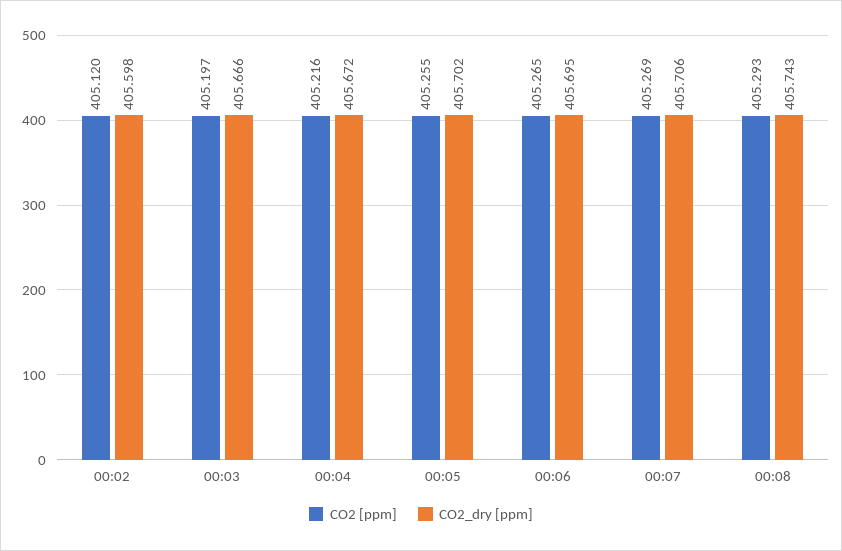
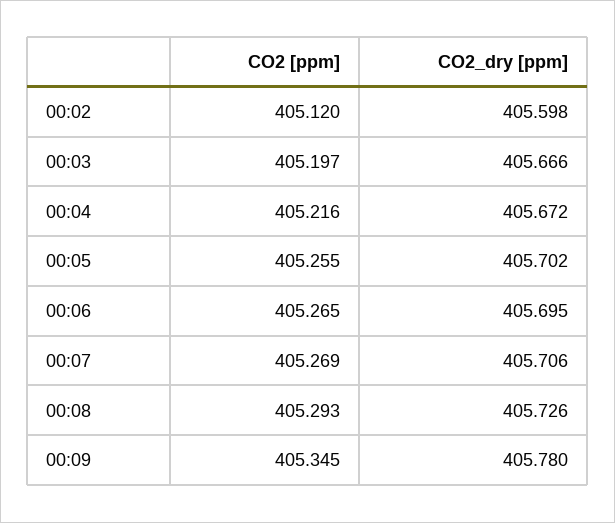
CO2_dry [ppm], 00:08: 405.743 -> 405.726
CO2 [ppm], 00:09: none -> 405.345
CO2_dry [ppm], 00:09: none -> 405.78

